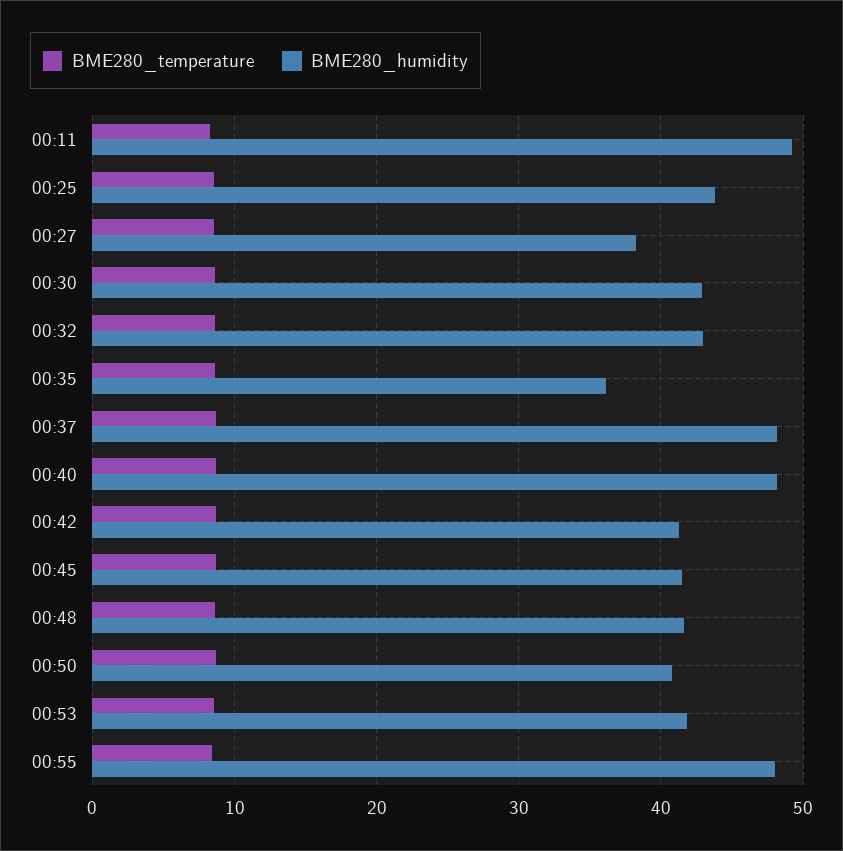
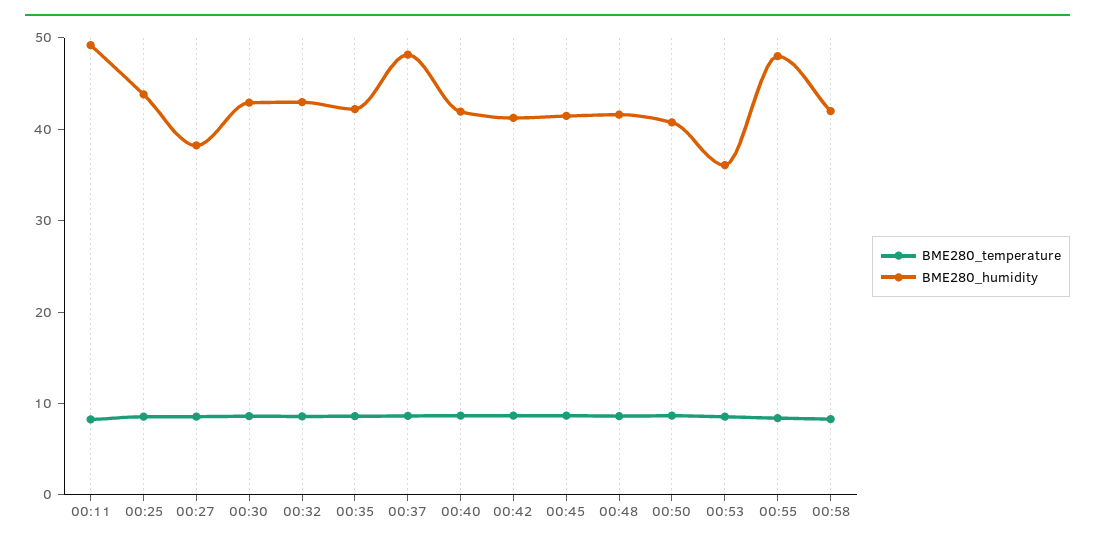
BME280_humidity, 00:35: 36 -> 42
BME280_humidity, 00:40: 48 -> 42
BME280_humidity, 00:53: 42 -> 36
BME280_temperature, 00:58: none -> 8
BME280_humidity, 00:58: none -> 42

